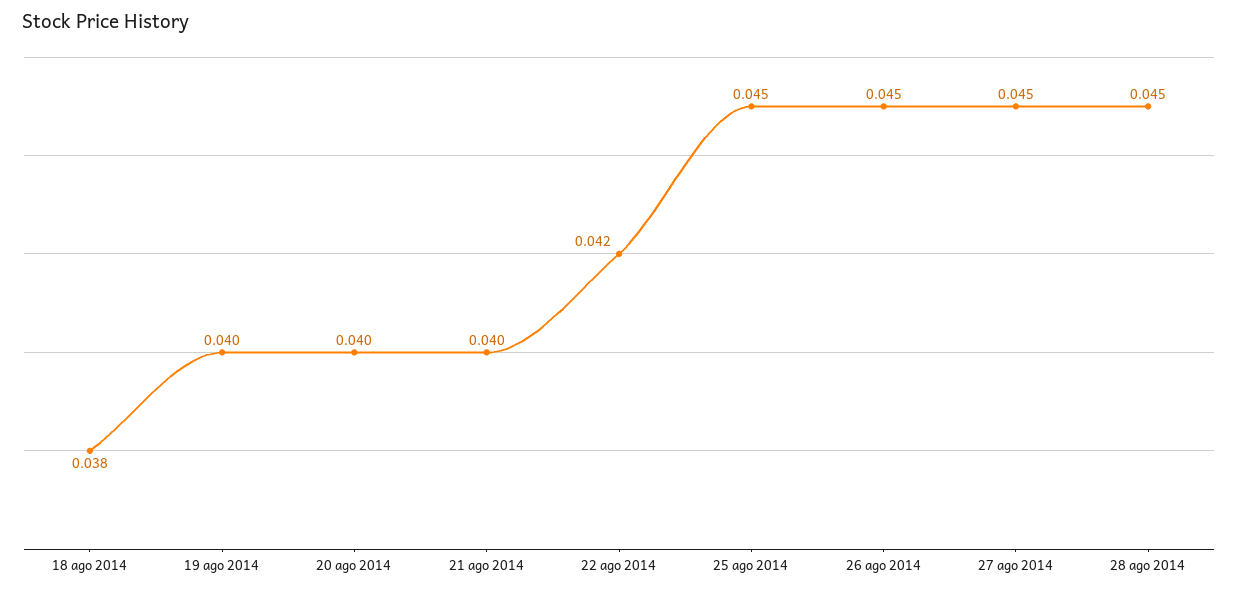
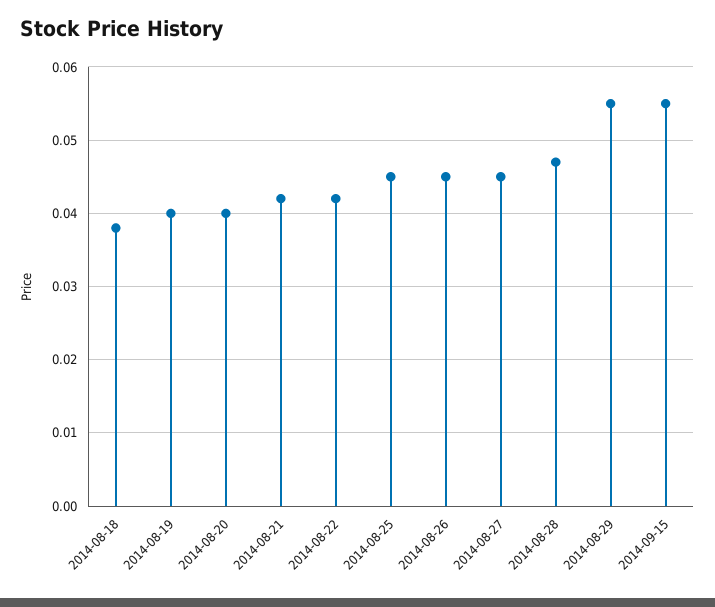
21 ago 2014: 0.04 -> 0.042
28 ago 2014: 0.045 -> 0.047
2014-08-29: none -> 0.055
2014-09-15: none -> 0.055

